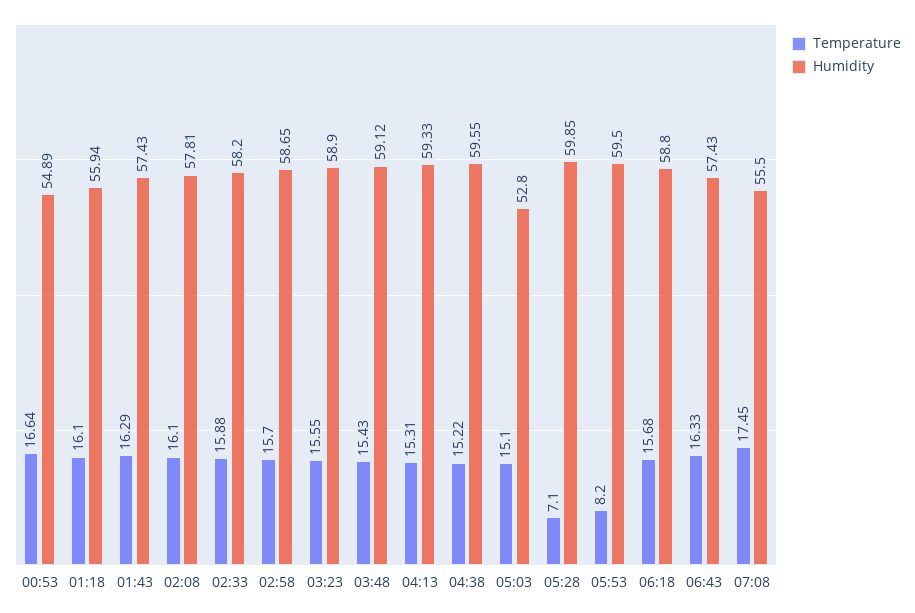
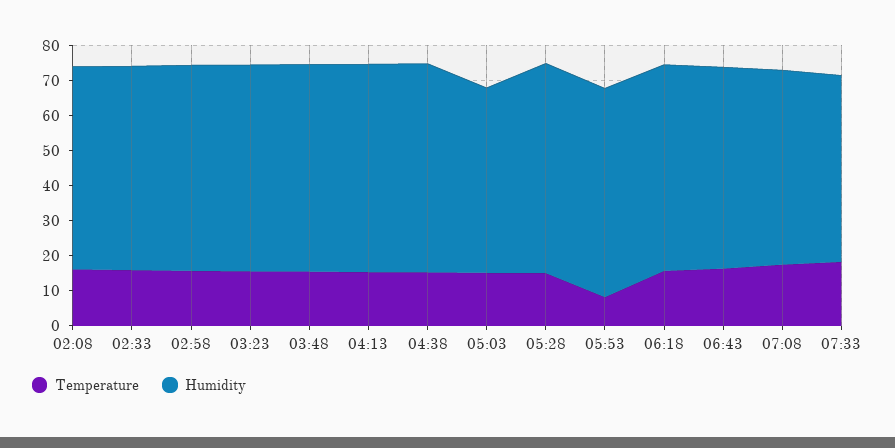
Temperature, 00:53: 16.64 -> none
Humidity, 00:53: 54.89 -> none
Temperature, 01:18: 16.1 -> none
Humidity, 01:18: 55.94 -> none
Temperature, 01:43: 16.29 -> none
Humidity, 01:43: 57.43 -> none
Temperature, 05:28: 7.1 -> 15
Temperature, 07:33: none -> 17.5
Humidity, 07:33: none -> 52.5

